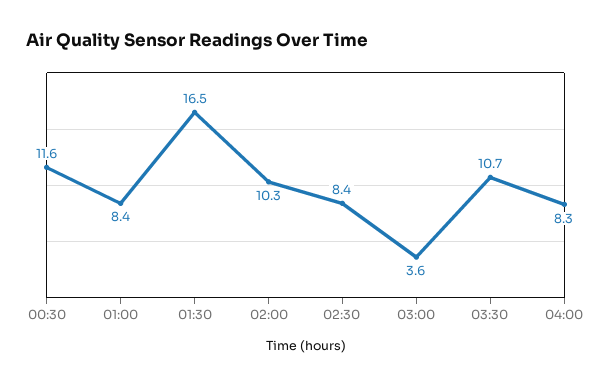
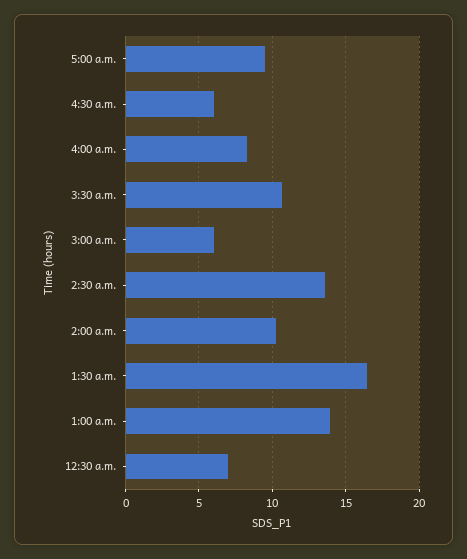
00:30: 11.6 -> 7
01:00: 8.4 -> 14
02:30: 8.4 -> 13.5
03:00: 3.6 -> 6
5:00 a.m.: none -> 9.5
4:30 a.m.: none -> 6

